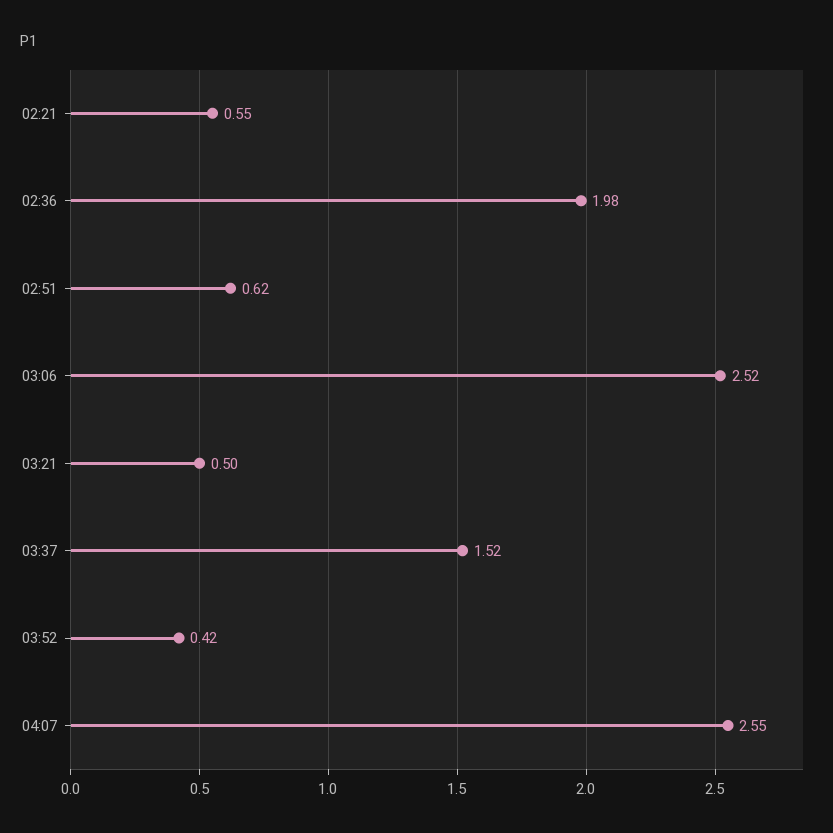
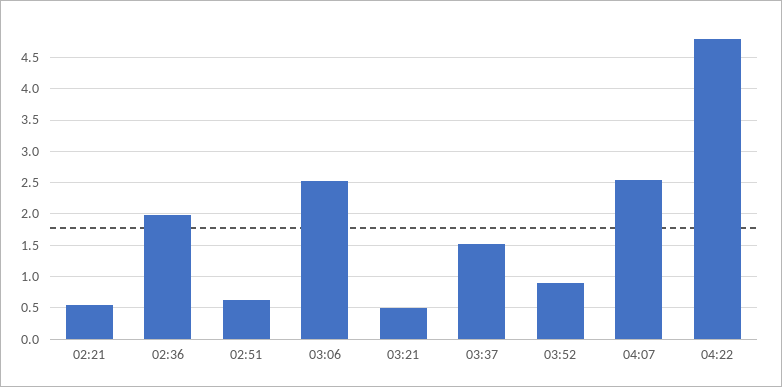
03:52: 0.42 -> 0.9
04:22: none -> 4.8

